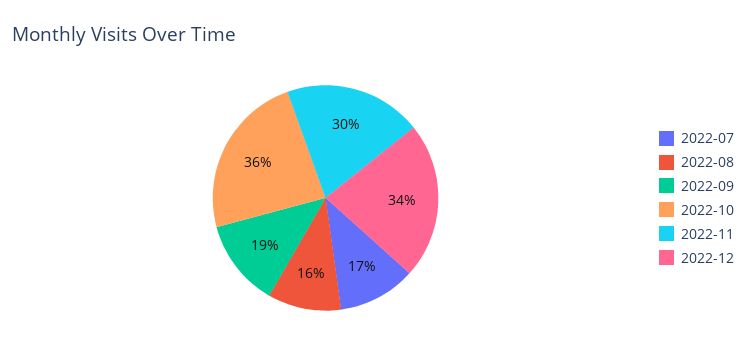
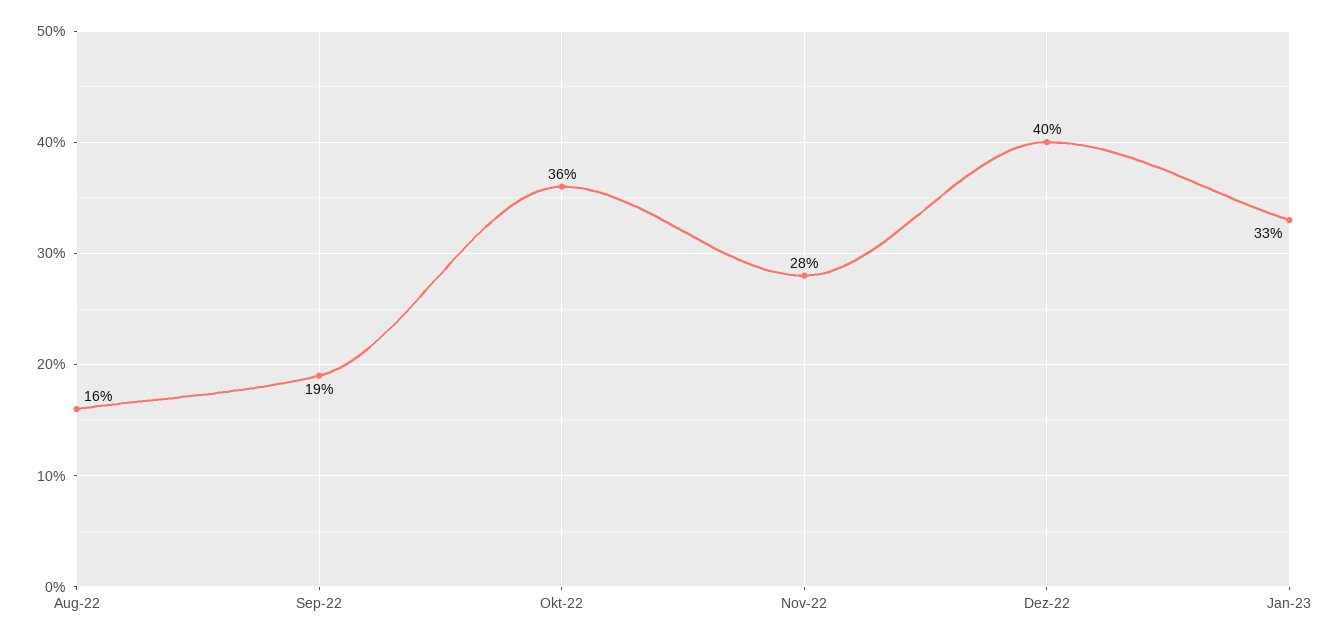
2022-07: 17 -> none
2022-11: 30 -> 28
2022-12: 34 -> 40
Jan-23: none -> 33

